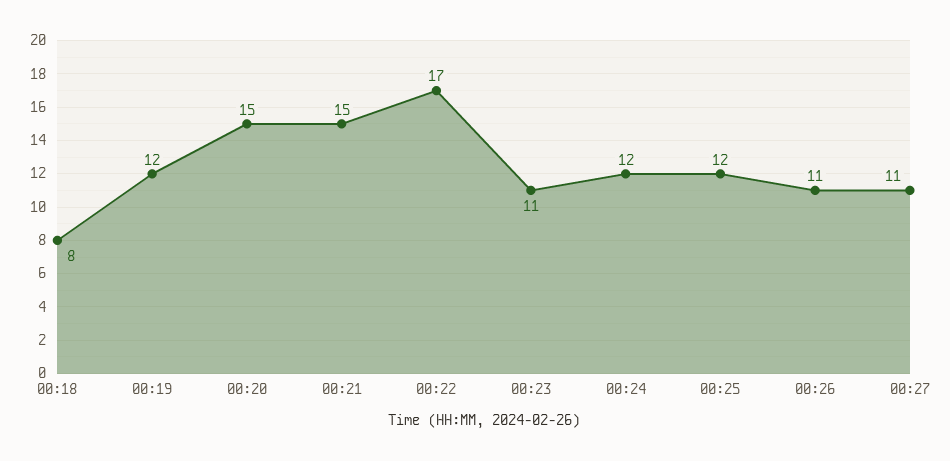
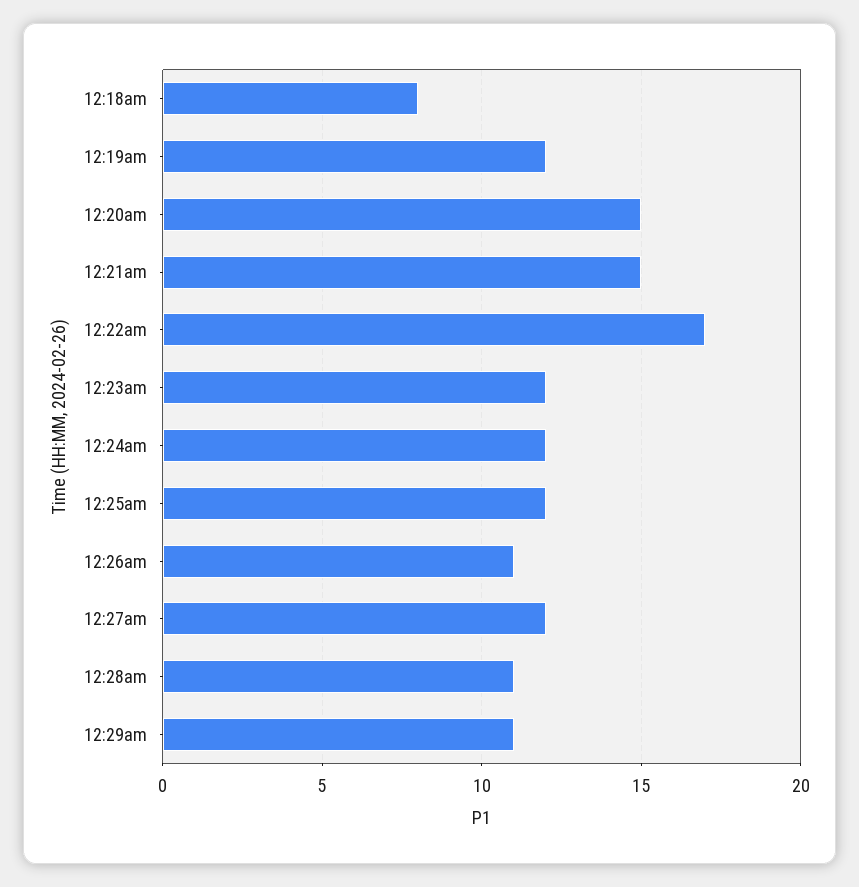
00:23: 11 -> 12
00:27: 11 -> 12
12:28am: none -> 11
12:29am: none -> 11

